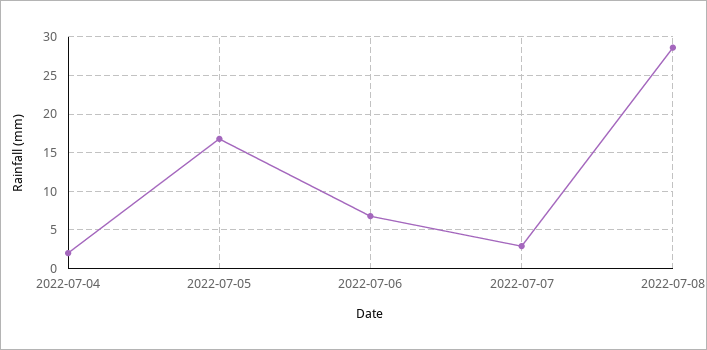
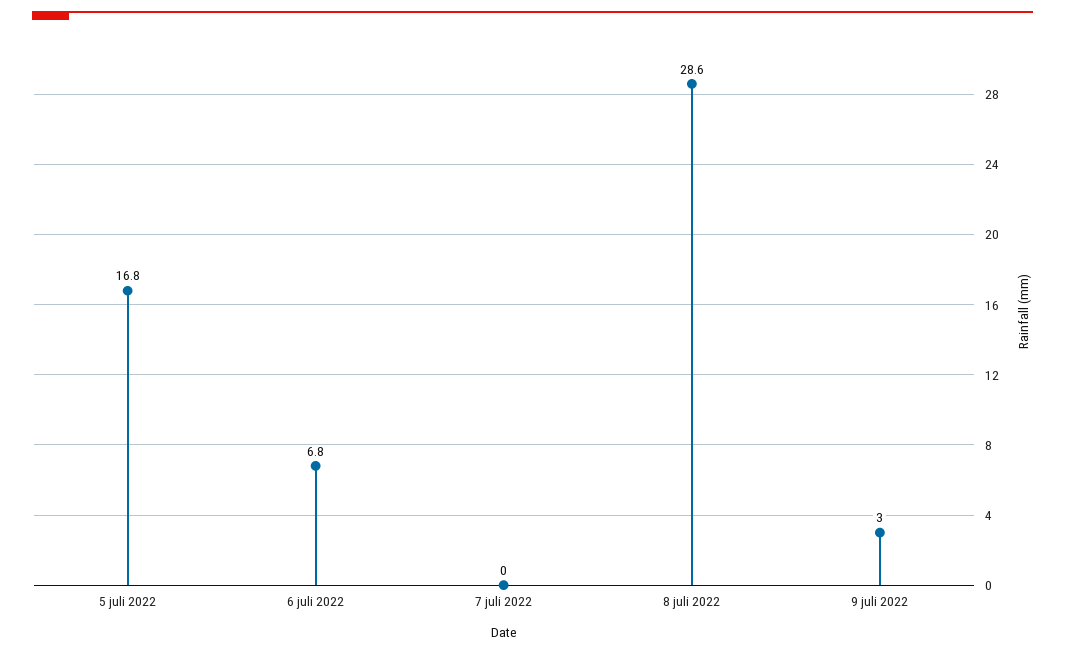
2022-07-04: 2 -> none
2022-07-07: 3 -> 0
9 juli 2022: none -> 3

